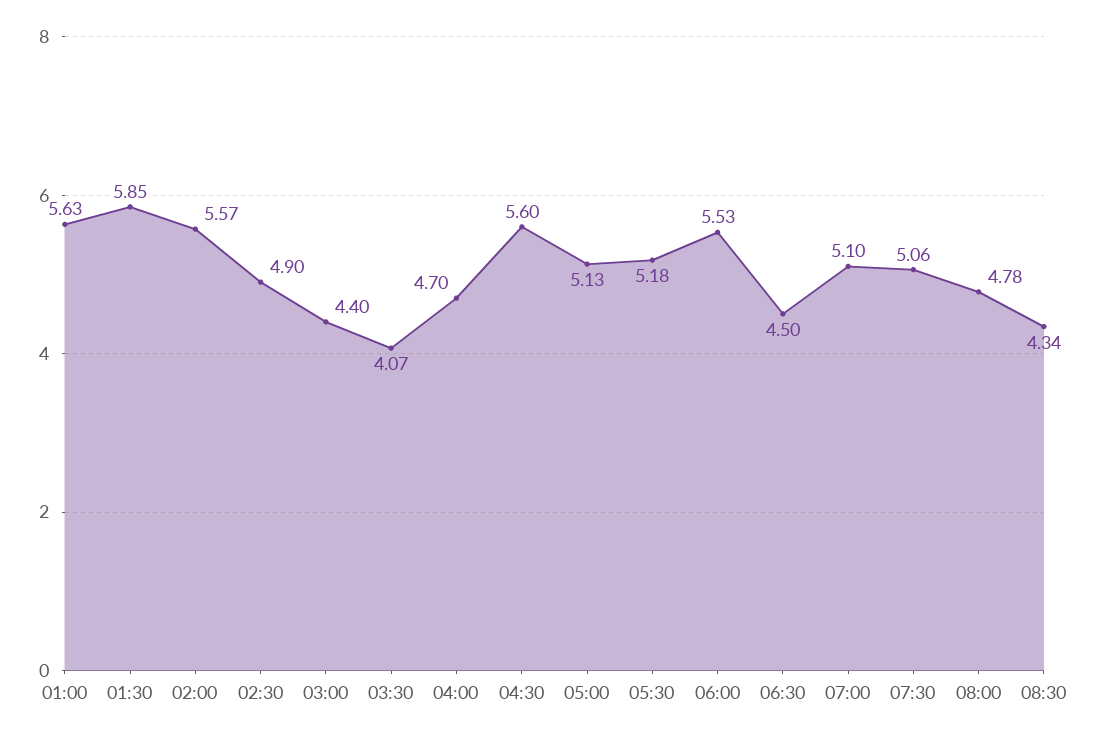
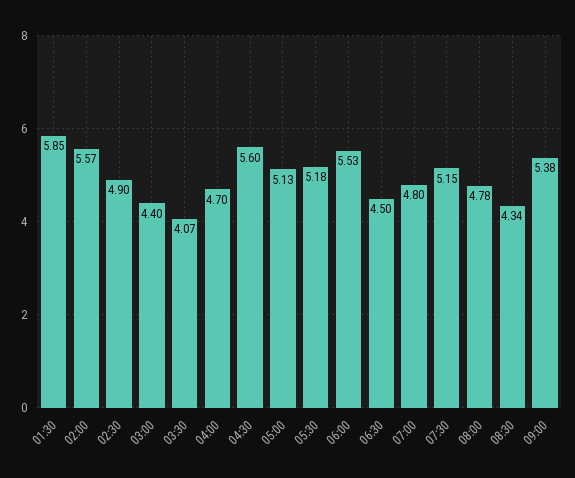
01:00: 5.63 -> none
07:00: 5.1 -> 4.8
07:30: 5.06 -> 5.15
09:00: none -> 5.38

